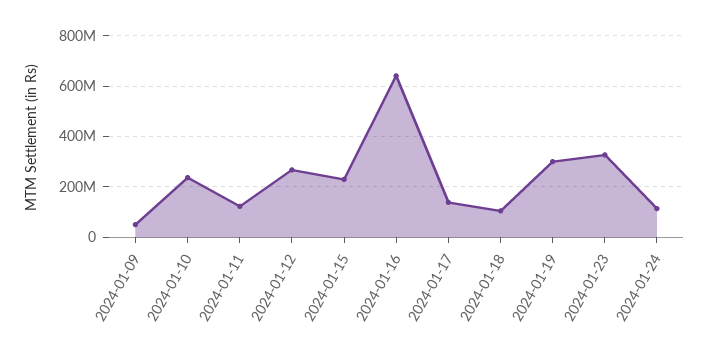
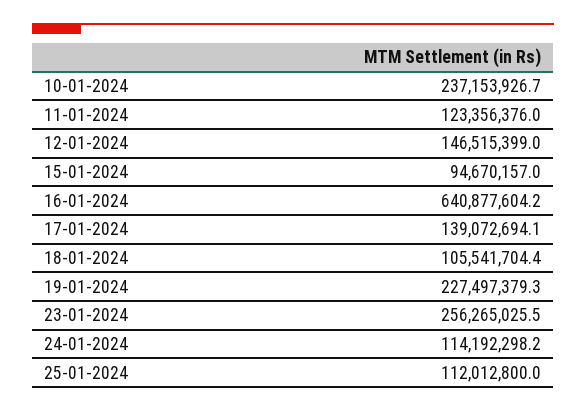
2024-01-09: 50000000 -> none
2024-01-12: 275000000 -> 146515399
2024-01-15: 225000000 -> 94670157
2024-01-19: 300000000 -> 227497379.3
2024-01-23: 325000000 -> 256265025.5
25-01-2024: none -> 112012800

